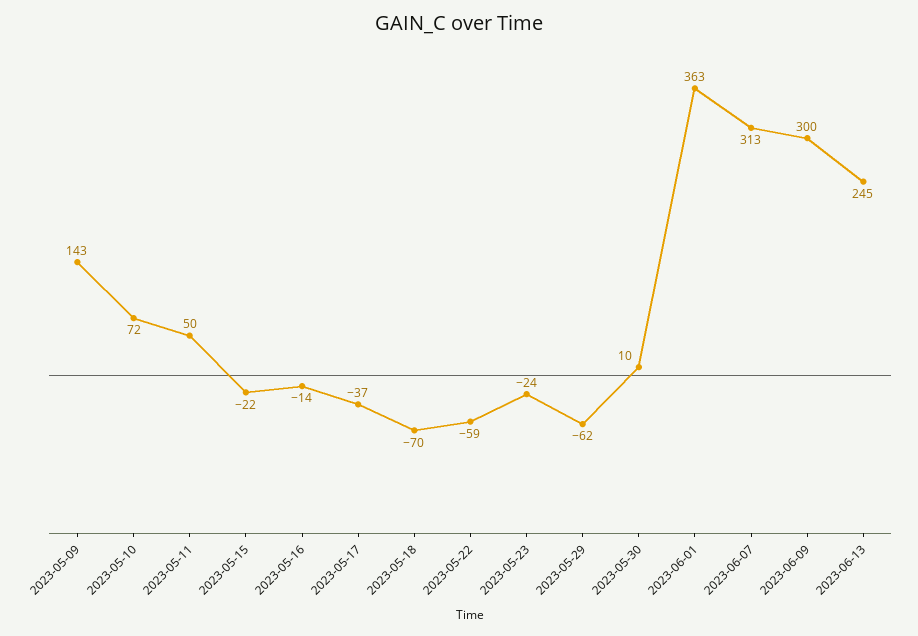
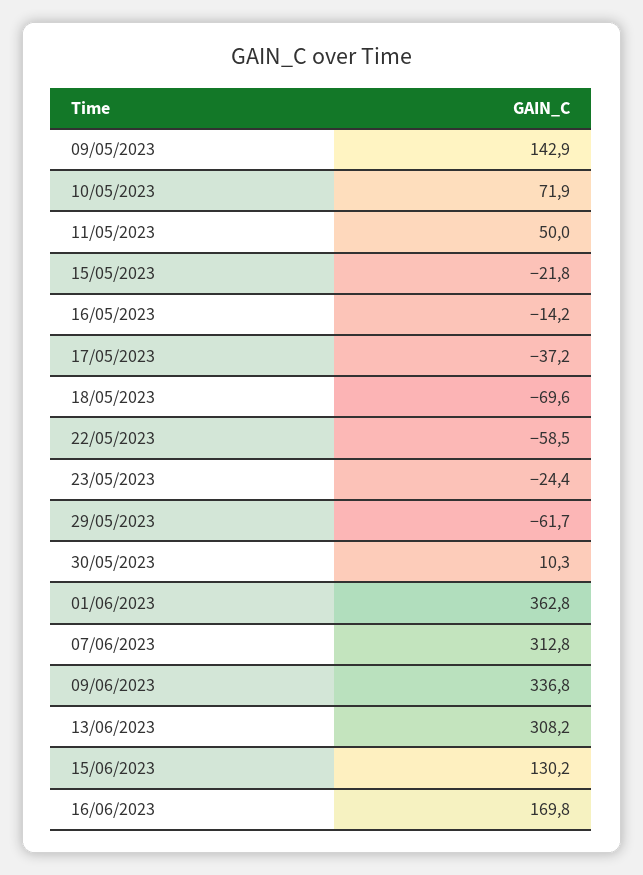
2023-06-09: 300 -> 336.8
2023-06-13: 245 -> 308.2
15/06/2023: none -> 130.2
16/06/2023: none -> 169.8

